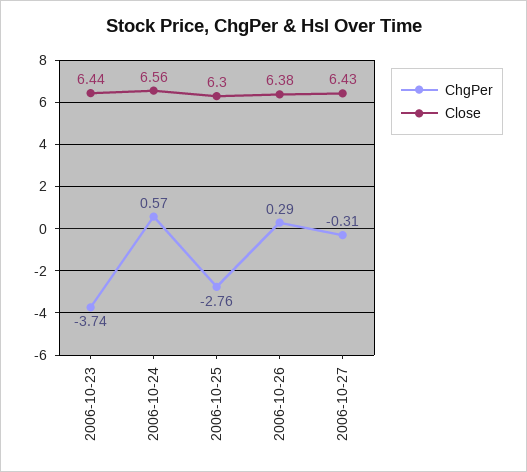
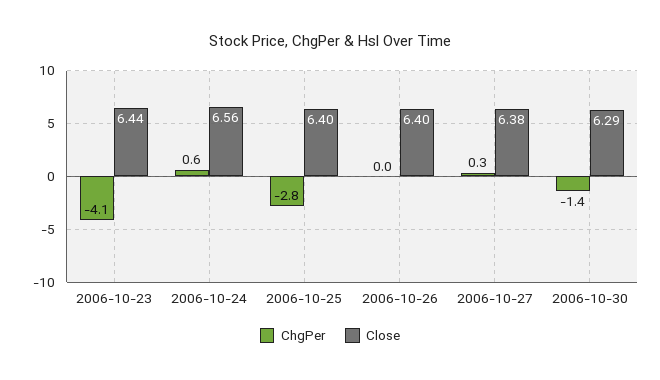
ChgPer, 2006-10-23: -3.74 -> -4.1
Close, 2006-10-25: 6.3 -> 6.4
ChgPer, 2006-10-26: 0.29 -> 0
Close, 2006-10-26: 6.38 -> 6.4
ChgPer, 2006-10-27: -0.31 -> 0.3
Close, 2006-10-27: 6.43 -> 6.38
ChgPer, 2006-10-30: none -> -1.4
Close, 2006-10-30: none -> 6.29

